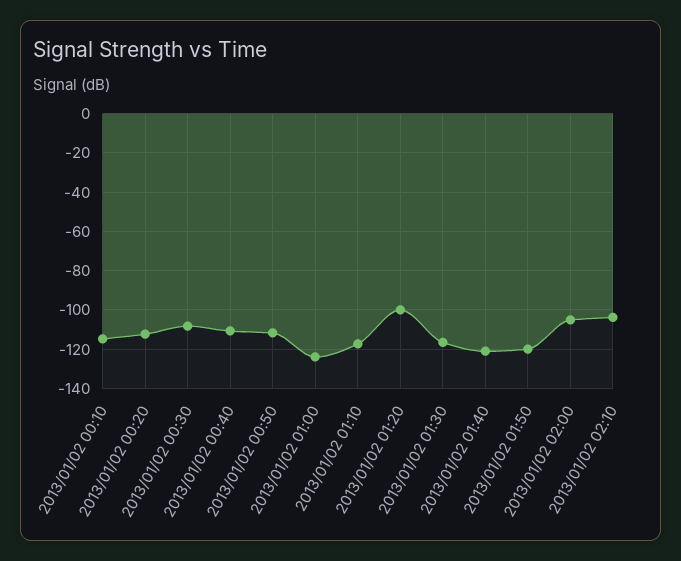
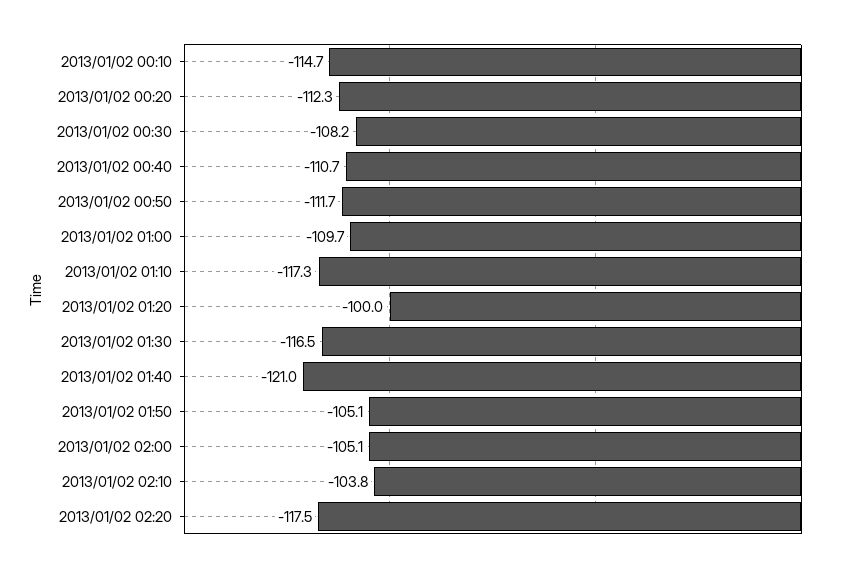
2013/01/02 01:00: -125 -> -109.7
2013/01/02 01:50: -120 -> -105.1
2013/01/02 02:20: none -> -117.5

